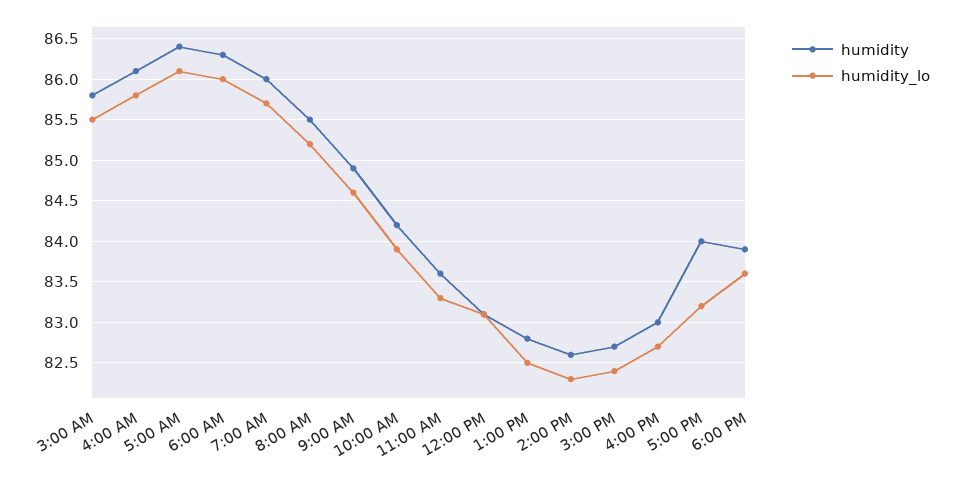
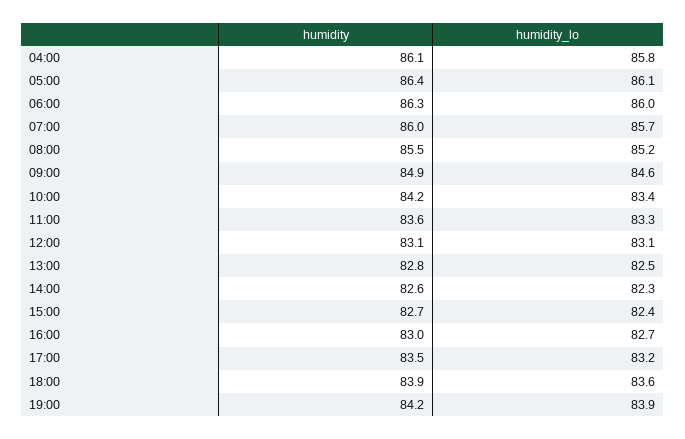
humidity, 3:00 AM: 85.8 -> none
humidity_lo, 3:00 AM: 85.5 -> none
humidity_lo, 10:00 AM: 83.9 -> 83.4
humidity, 5:00 PM: 84 -> 83.5
humidity, 19:00: none -> 84.2
humidity_lo, 19:00: none -> 83.9

